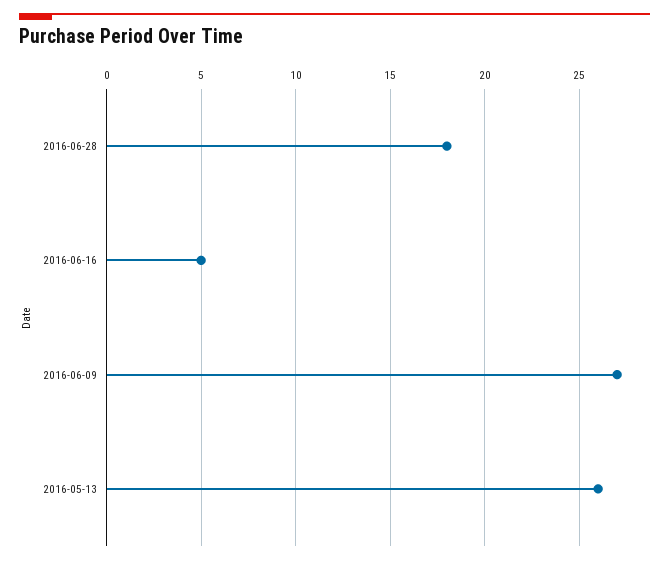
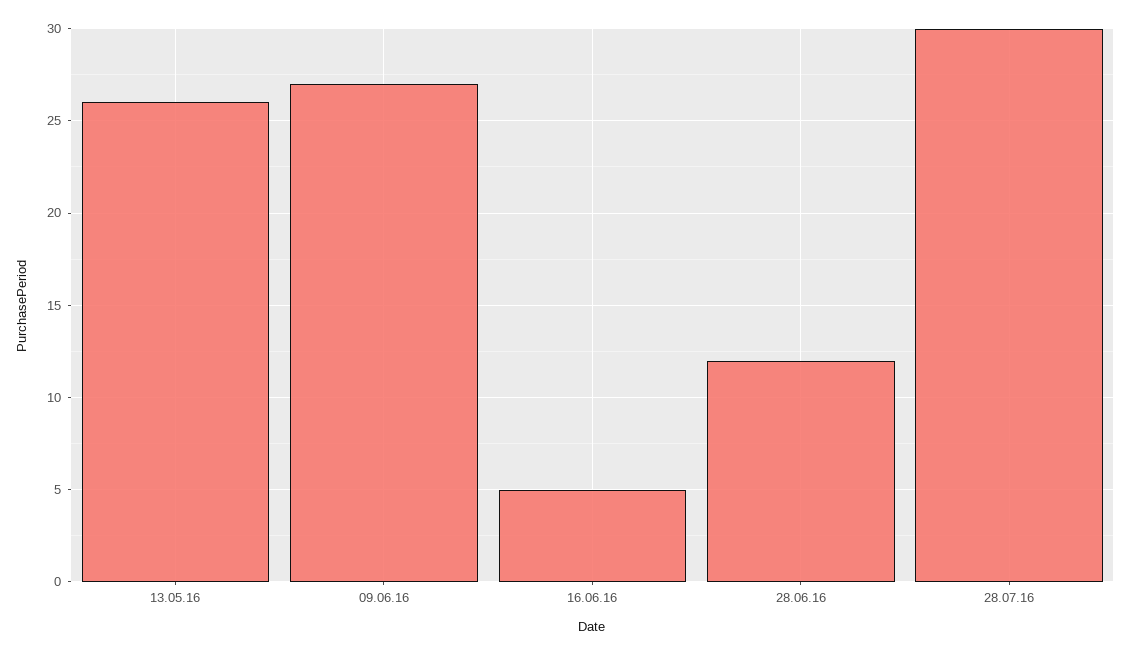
2016-06-28: 18 -> 12
28.07.16: none -> 30

